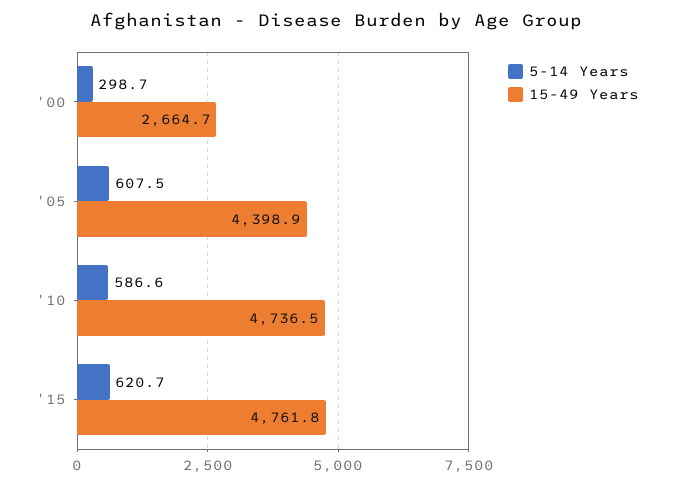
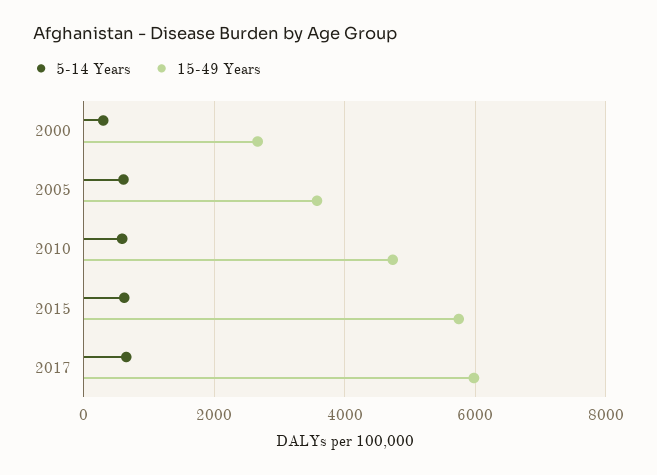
15-49 Years, '05: 4398.9 -> 3600
15-49 Years, '15: 4761.8 -> 5800
5-14 Years, 2017: none -> 600
15-49 Years, 2017: none -> 6000

